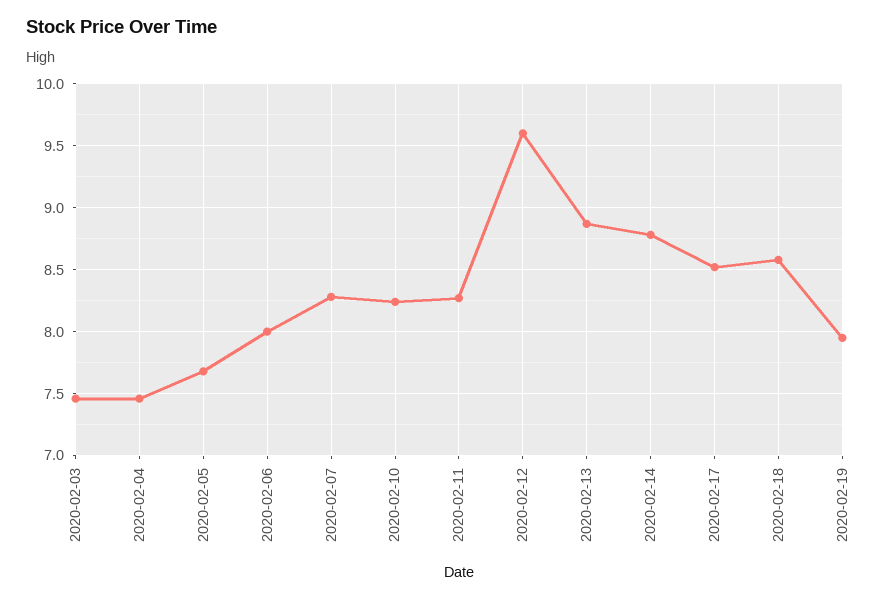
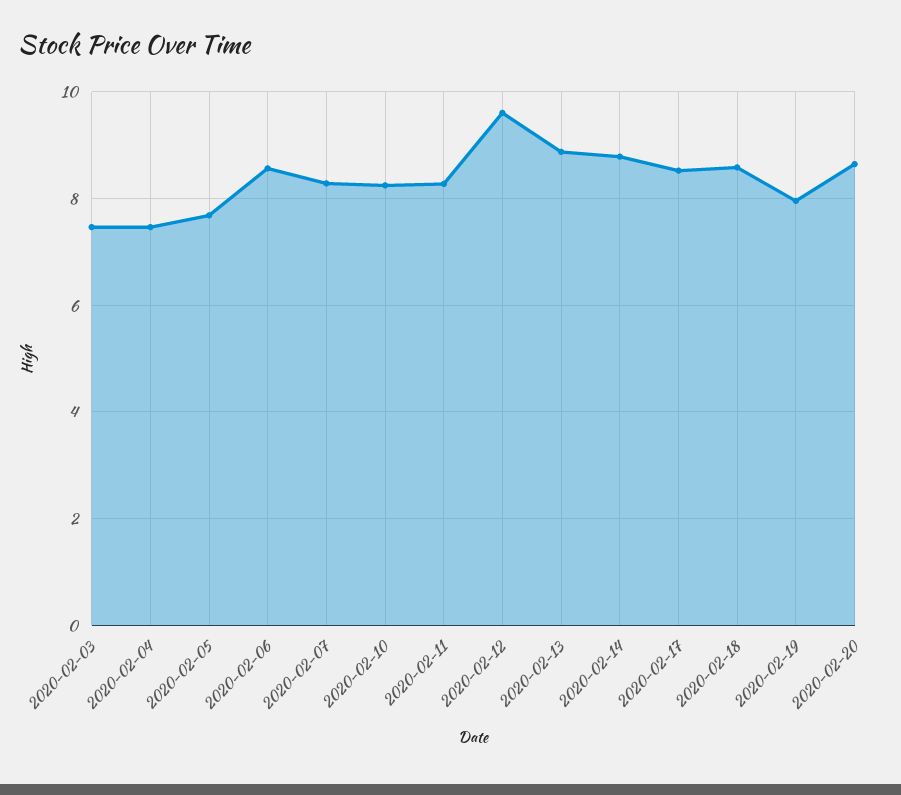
2020-02-06: 8 -> 8.6
2020-02-20: none -> 8.6

